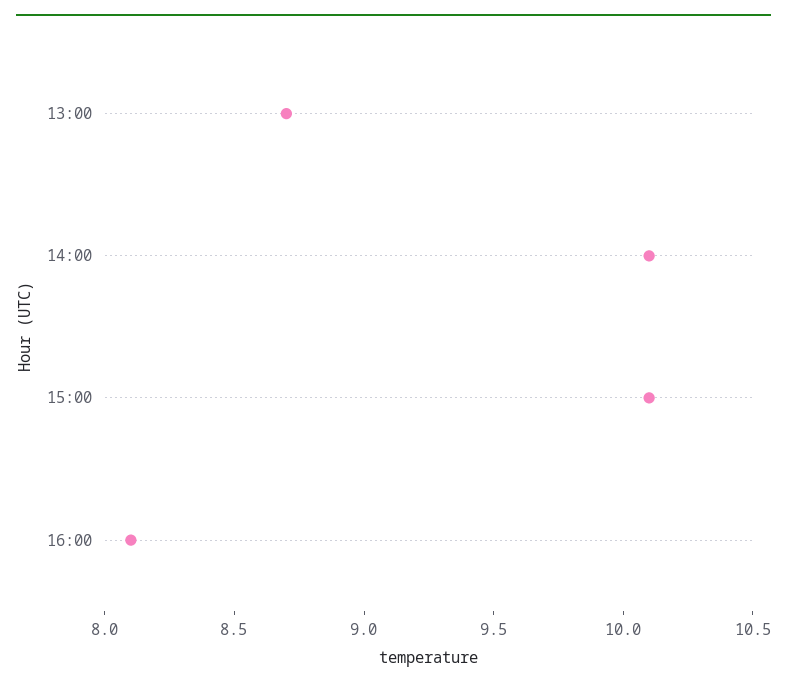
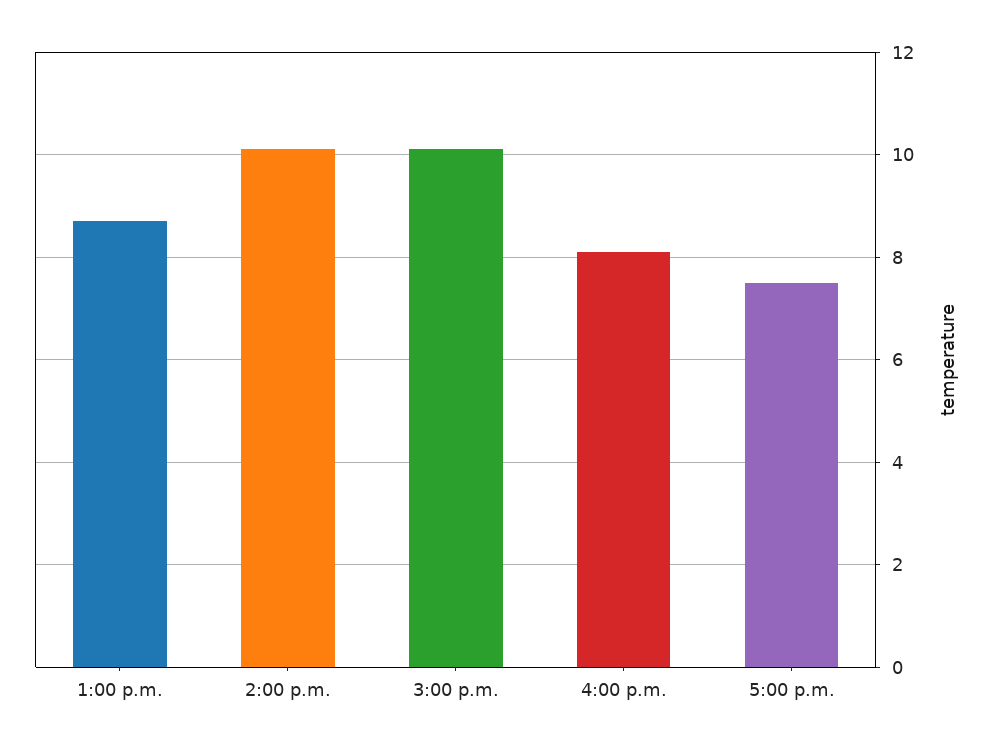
5:00 p.m.: none -> 7.5

